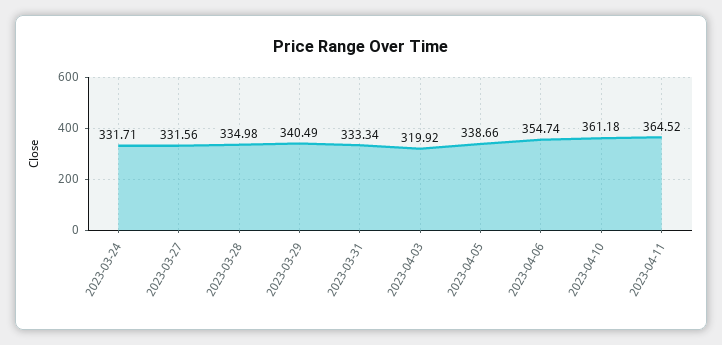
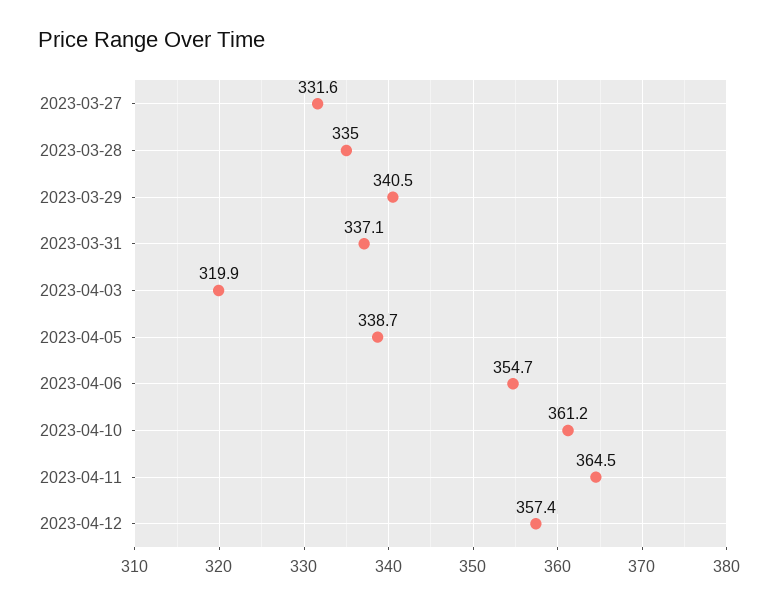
2023-03-24: 331.71 -> none
2023-03-31: 333.34 -> 337.1
2023-04-12: none -> 357.4

